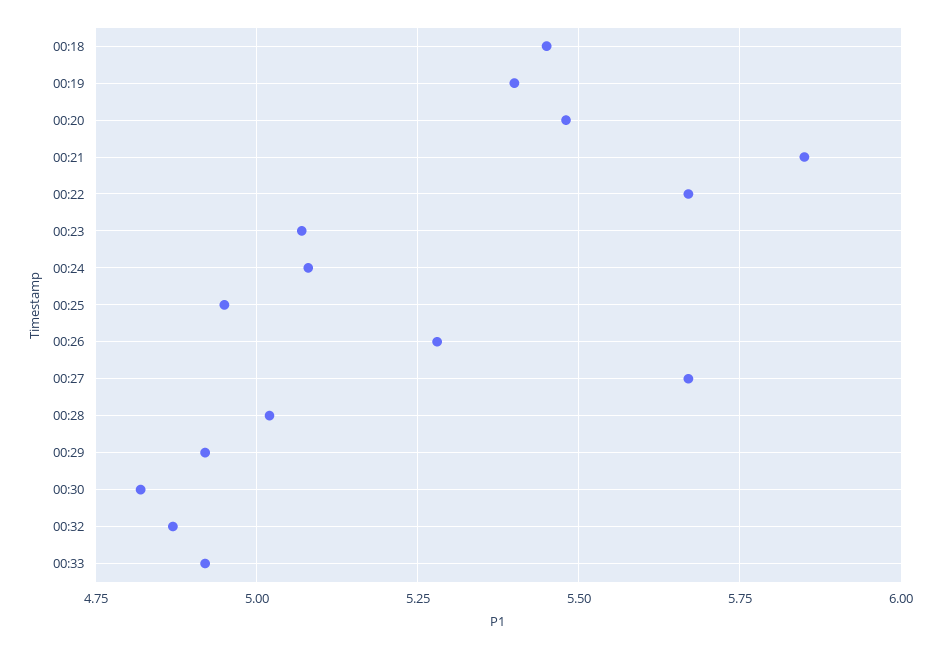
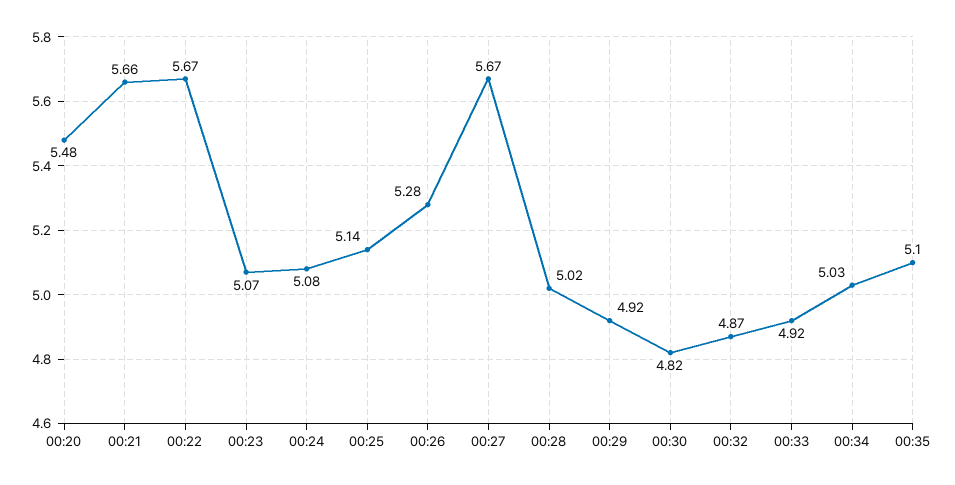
00:18: 5.45 -> none
00:19: 5.4 -> none
00:21: 5.85 -> 5.66
00:25: 4.95 -> 5.14
00:34: none -> 5.03
00:35: none -> 5.1

